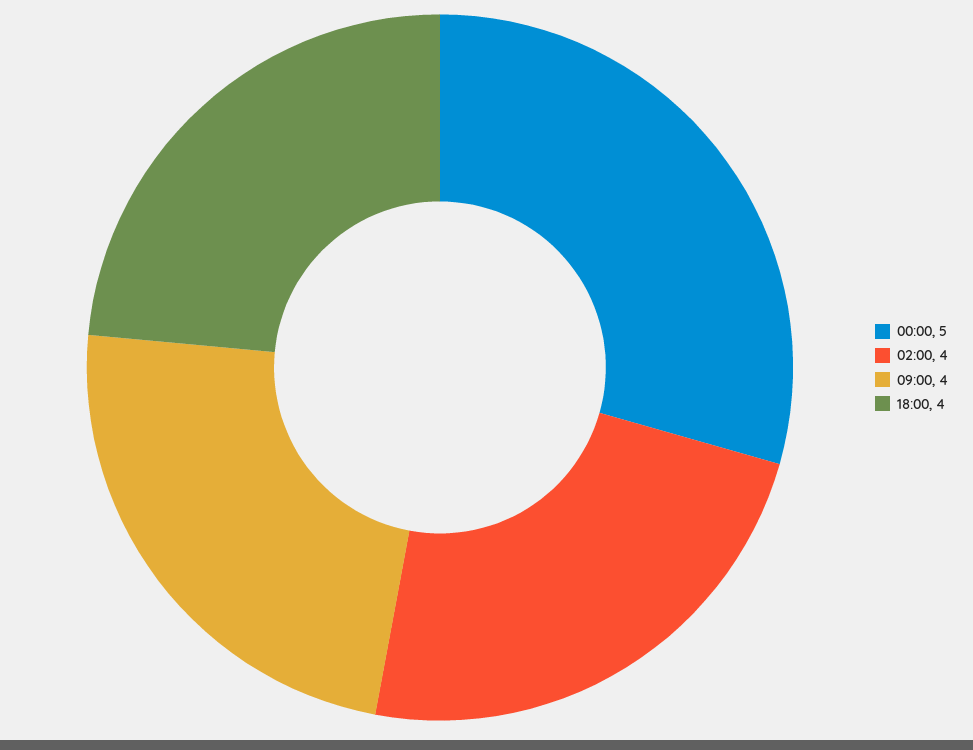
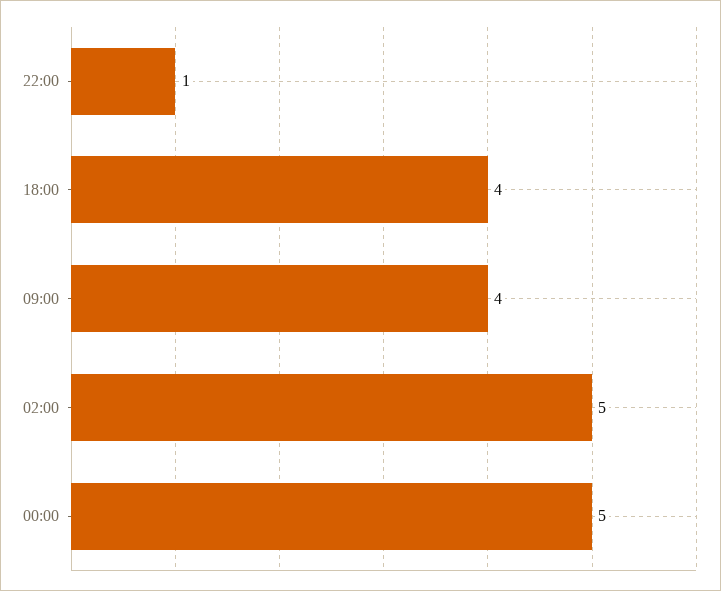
02:00: 4 -> 5
22:00: none -> 1

